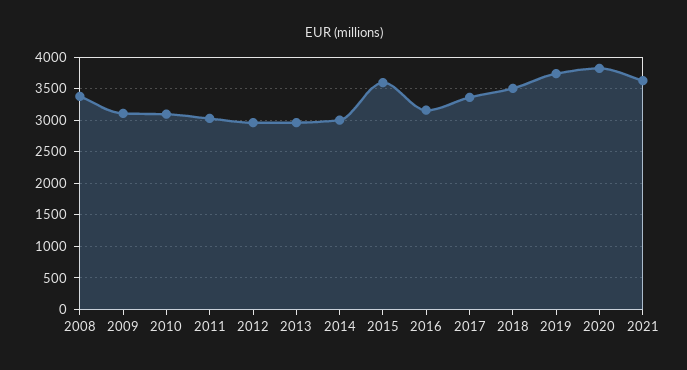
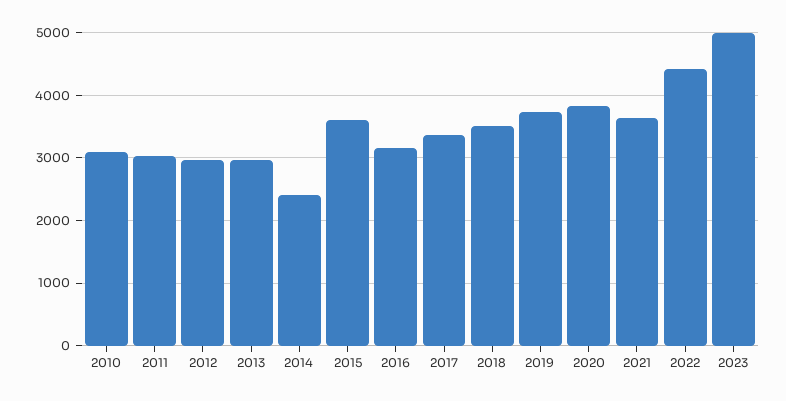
2008: 3400 -> none
2009: 3100 -> none
2014: 3000 -> 2400
2022: none -> 4400
2023: none -> 5000

